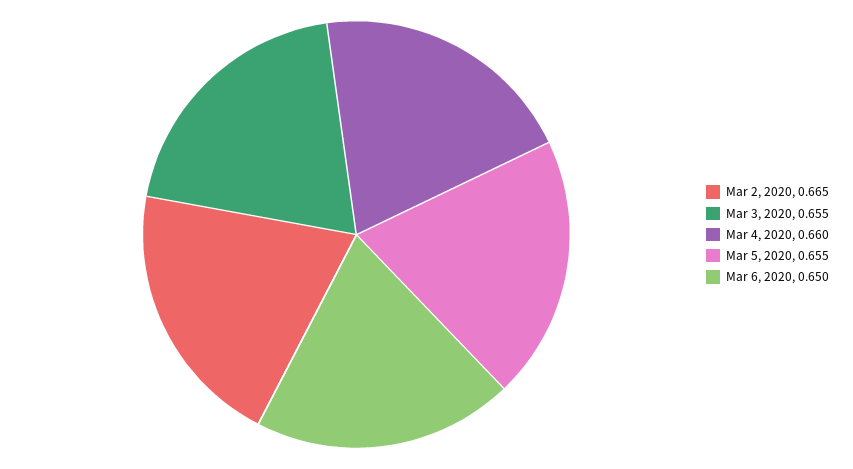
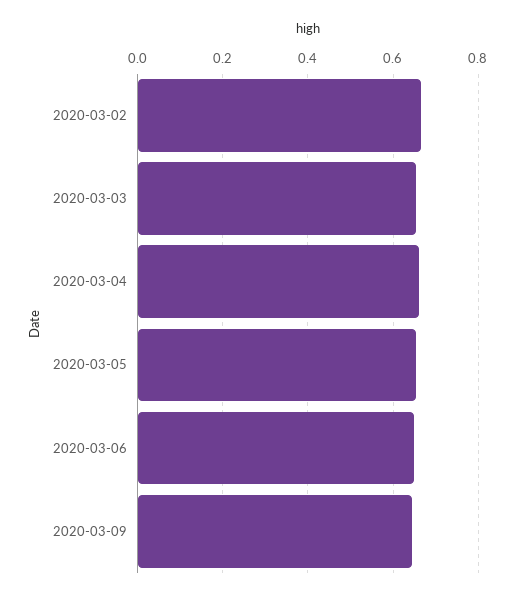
2020-03-09: none -> 0.64

